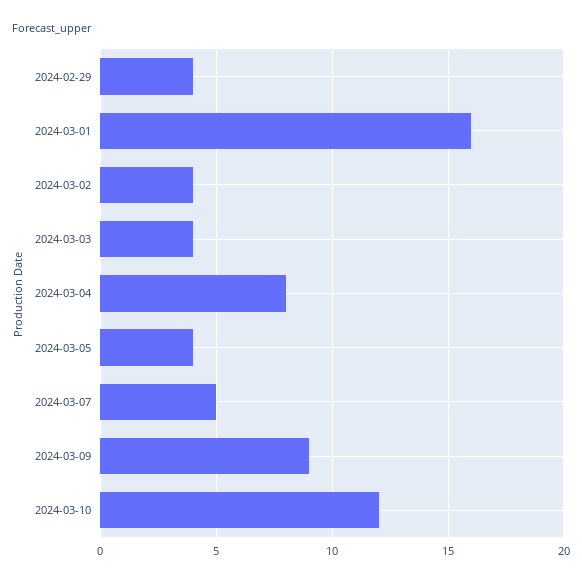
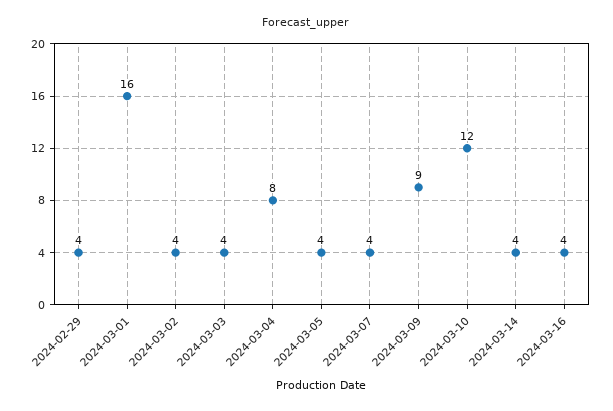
2024-03-07: 5 -> 4
2024-03-14: none -> 4
2024-03-16: none -> 4

